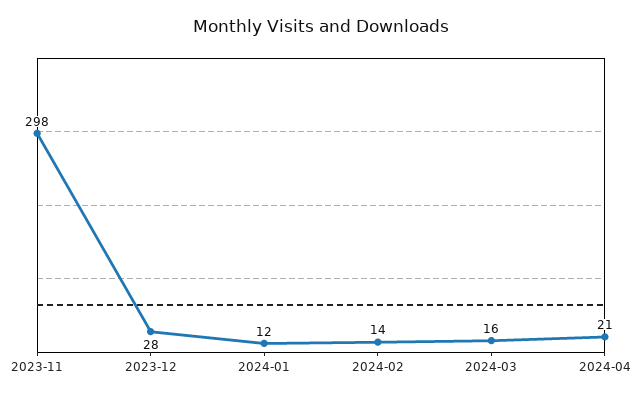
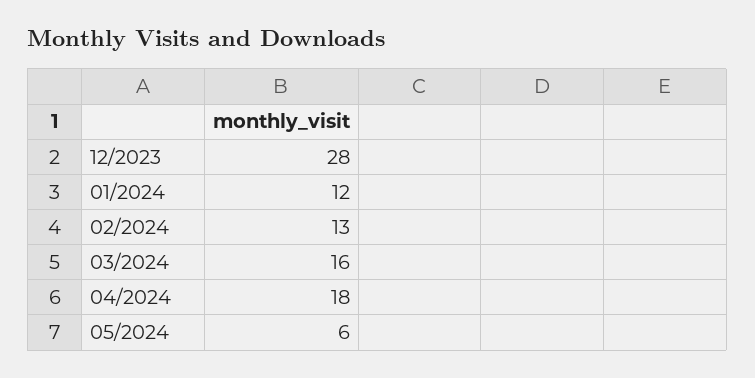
2023-11: 298 -> none
2024-02: 14 -> 13
2024-04: 21 -> 18
05/2024: none -> 6

